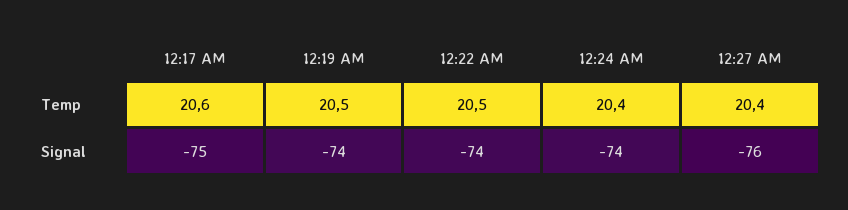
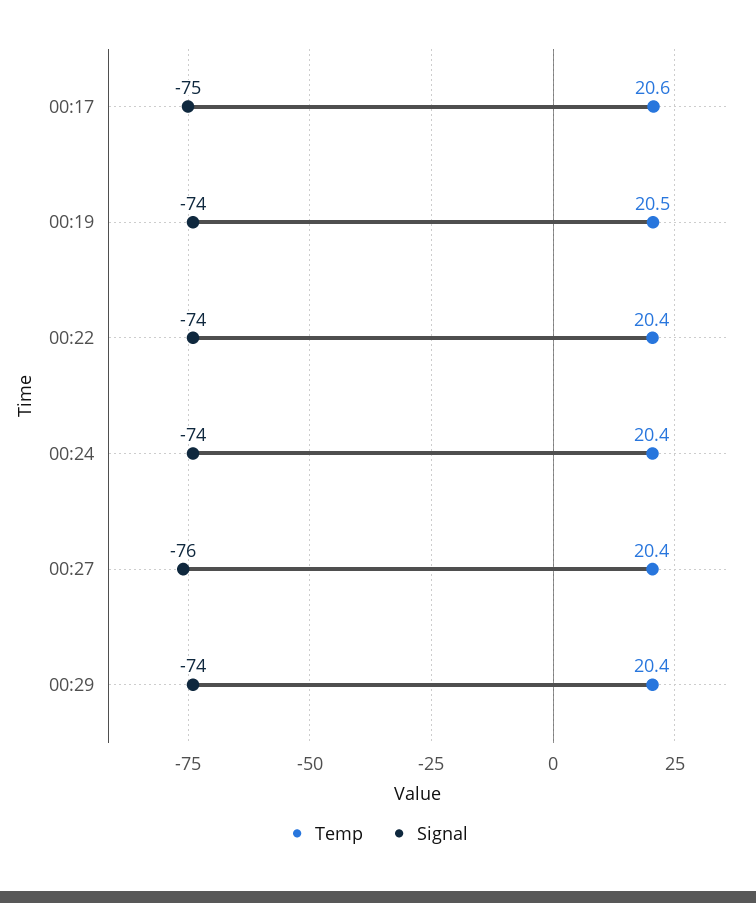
Temp, 12:22 AM: 20.5 -> 20.4
Temp, 00:29: none -> 20.4
Signal, 00:29: none -> -74

